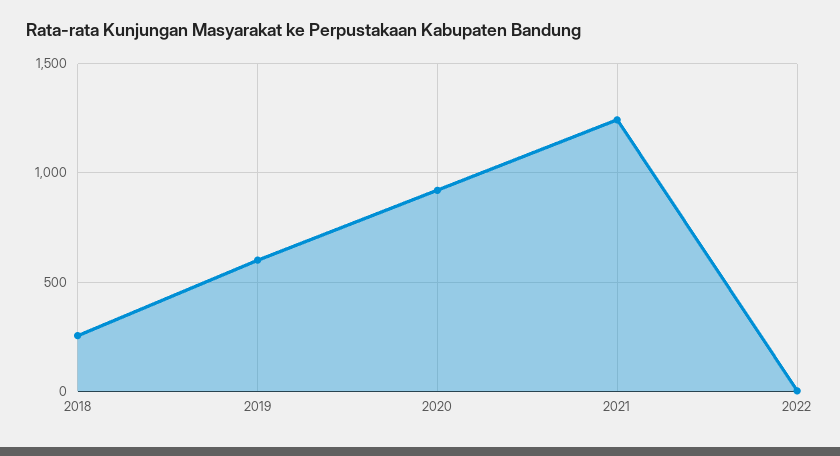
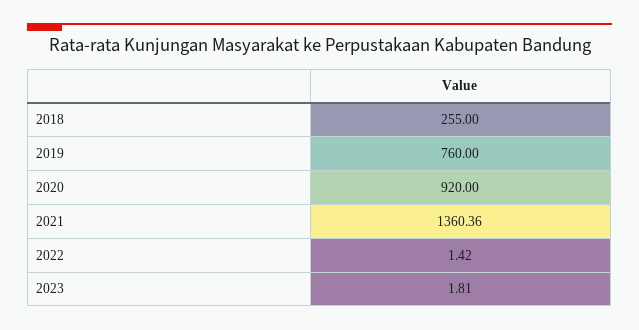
2019: 600 -> 760
2021: 1250 -> 1360.36
2023: none -> 1.81

